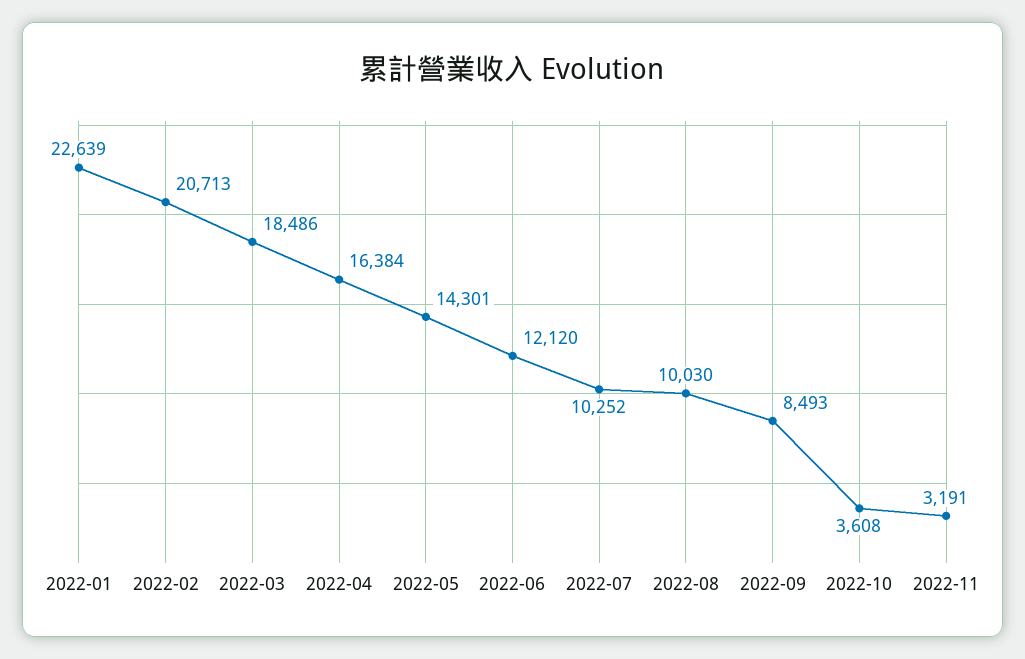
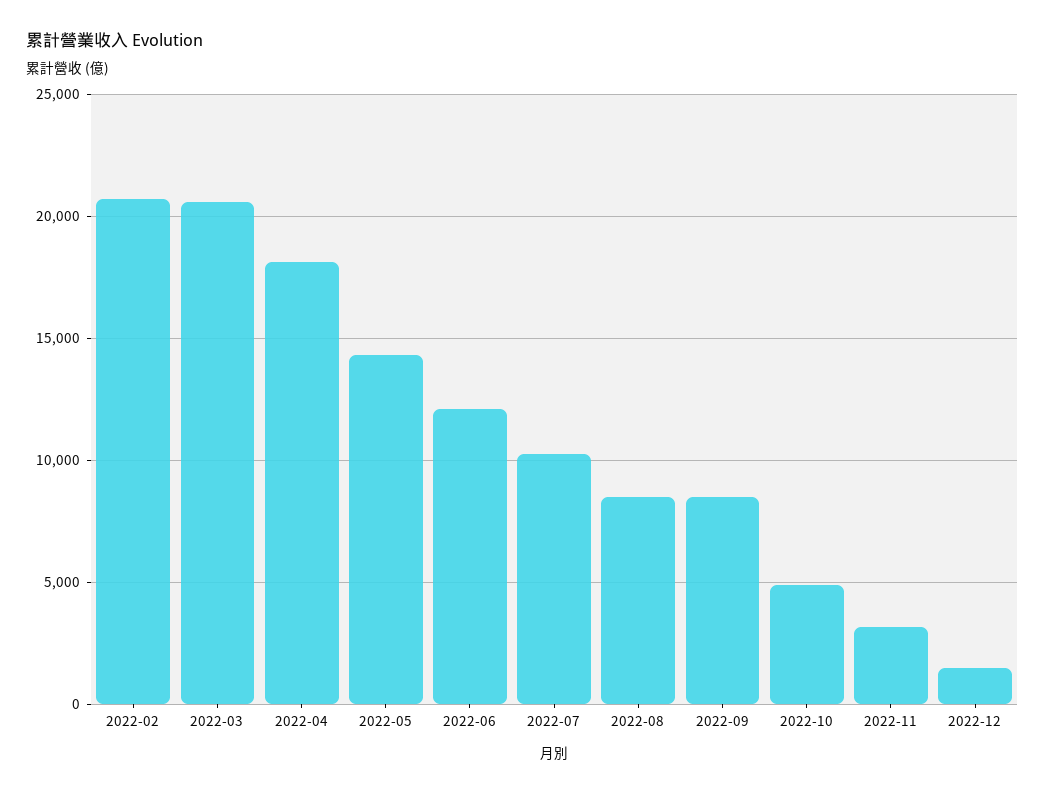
2022-01: 22639 -> none
2022-03: 18486 -> 20500
2022-04: 16384 -> 18000
2022-08: 10030 -> 8500
2022-10: 3608 -> 5000
2022-12: none -> 1500

